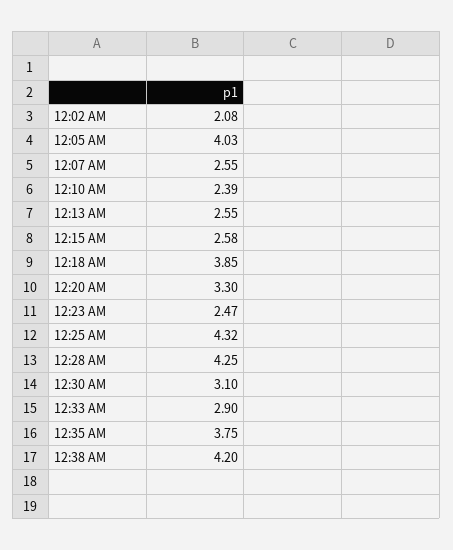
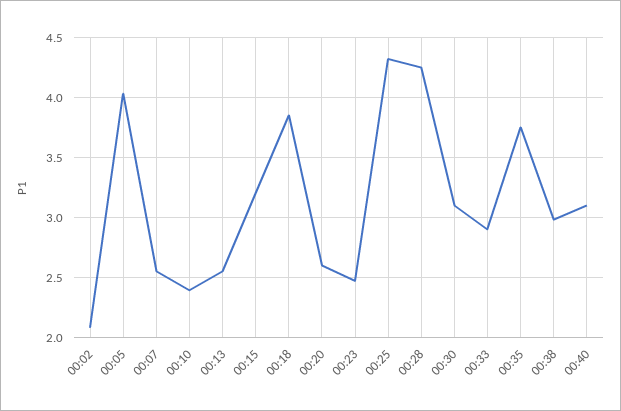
12:15 AM: 2.58 -> 3.2
12:20 AM: 3.3 -> 2.6
12:38 AM: 4.2 -> 3
00:40: none -> 3.1

